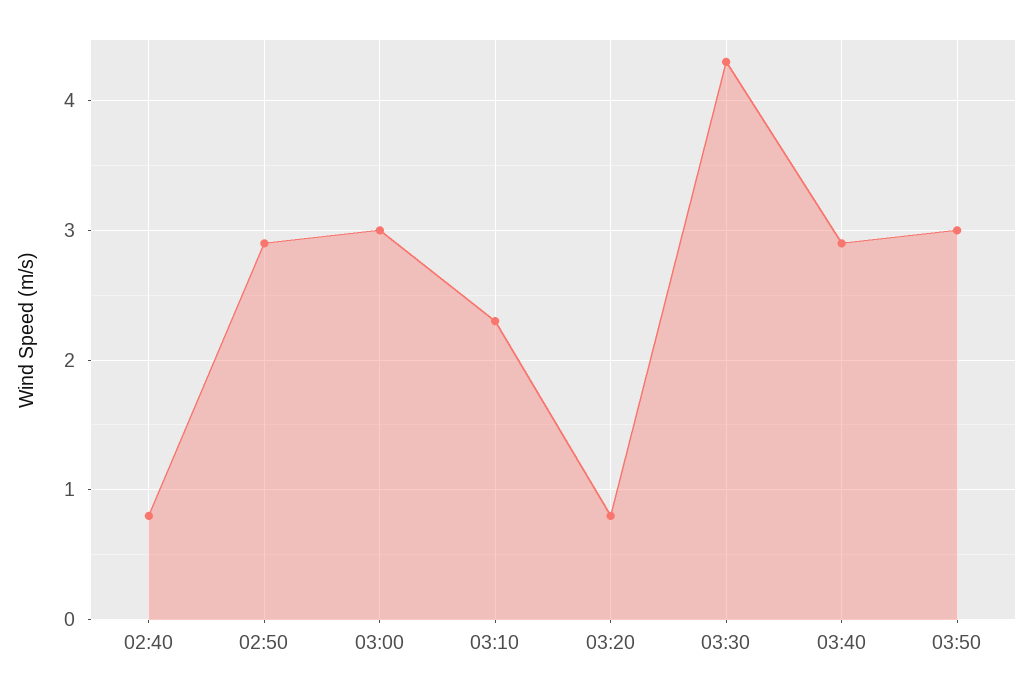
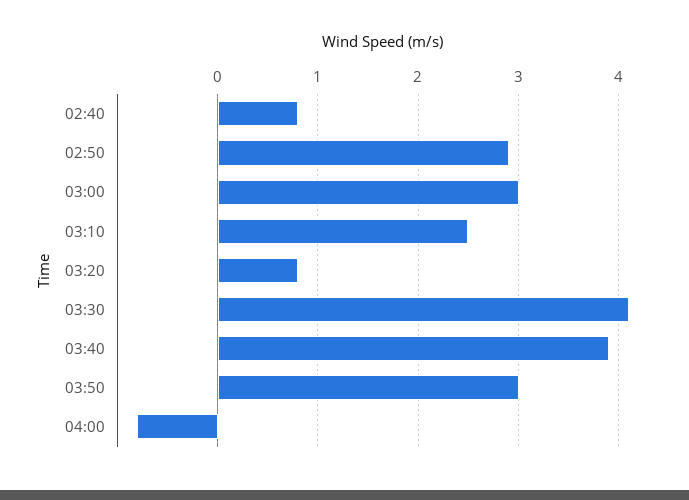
03:10: 2.3 -> 2.5
03:30: 4.3 -> 4.1
03:40: 2.9 -> 3.9
04:00: none -> -0.8

